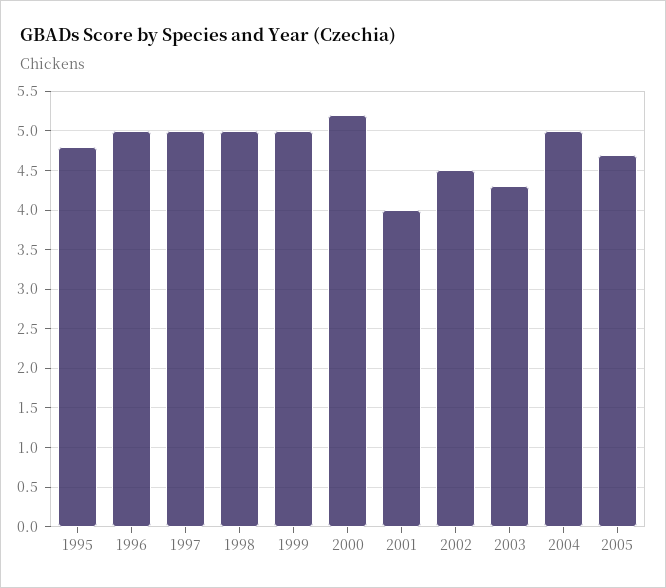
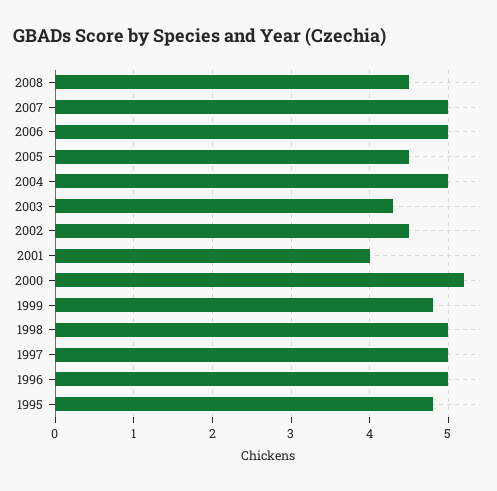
1999: 5 -> 4.8
2005: 4.7 -> 4.5
2008: none -> 4.5
2007: none -> 5
2006: none -> 5

